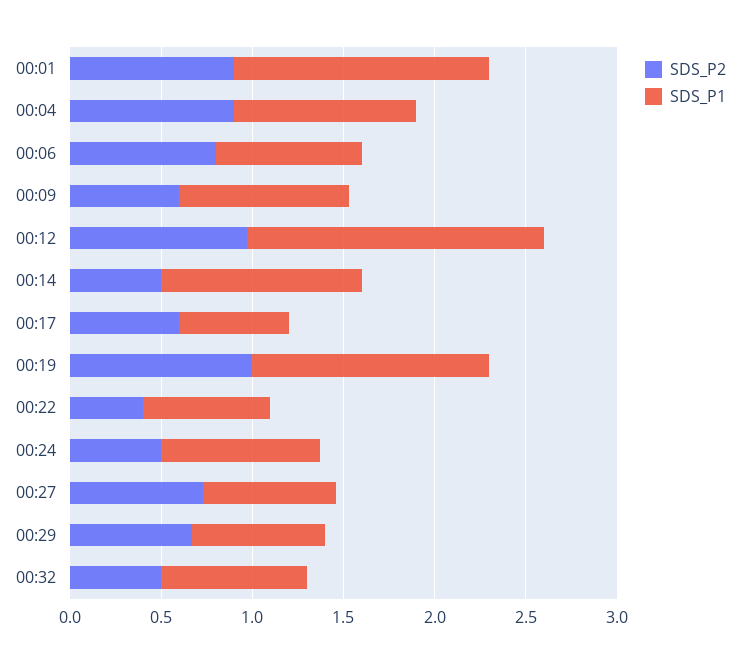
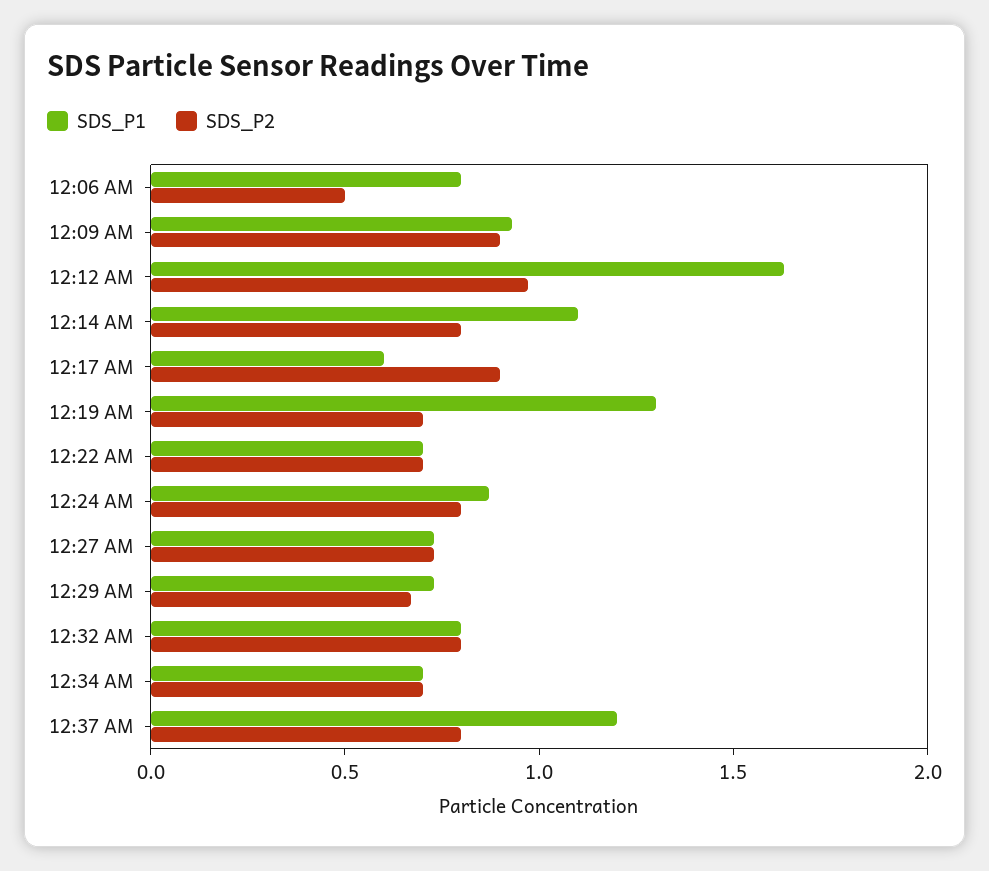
SDS_P2, 00:01: 0.9 -> none
SDS_P1, 00:01: 1.4 -> none
SDS_P2, 00:04: 0.9 -> none
SDS_P1, 00:04: 1 -> none
SDS_P2, 00:06: 0.8 -> 0.5
SDS_P2, 00:09: 0.6 -> 0.9
SDS_P2, 00:14: 0.5 -> 0.8
SDS_P2, 00:17: 0.6 -> 0.9
SDS_P2, 00:19: 1 -> 0.7
SDS_P2, 00:22: 0.4 -> 0.7
SDS_P2, 00:24: 0.5 -> 0.8
SDS_P2, 00:32: 0.5 -> 0.8
SDS_P1, 12:34 AM: none -> 0.7
SDS_P2, 12:34 AM: none -> 0.7
SDS_P1, 12:37 AM: none -> 1.2
SDS_P2, 12:37 AM: none -> 0.8

